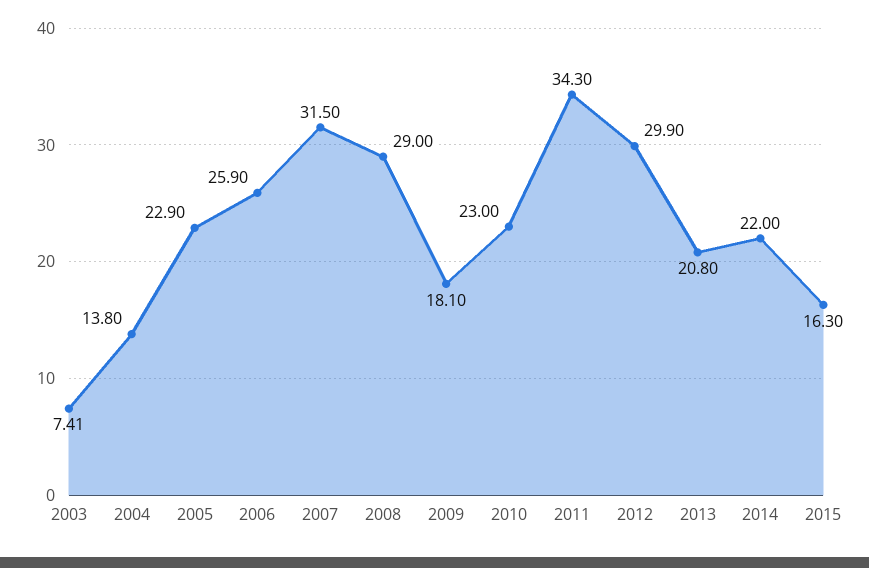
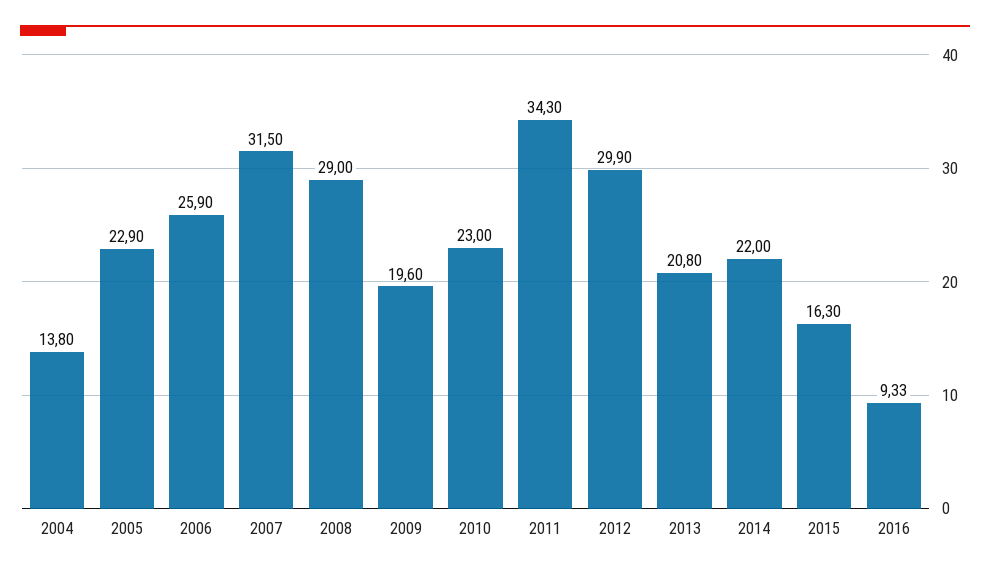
2003: 7.41 -> none
2009: 18.1 -> 19.6
2016: none -> 9.33

